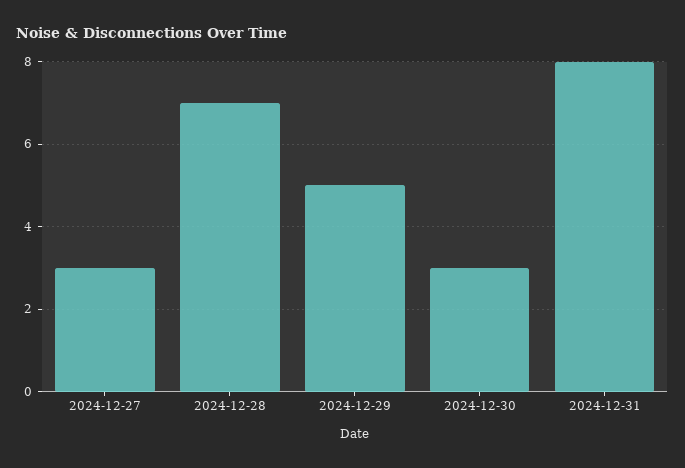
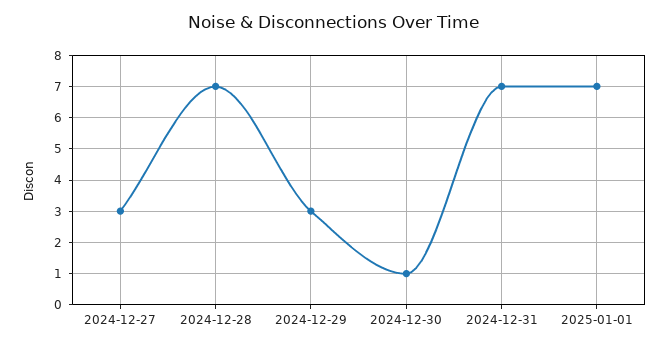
2024-12-29: 5 -> 3
2024-12-30: 3 -> 1
2024-12-31: 8 -> 7
2025-01-01: none -> 7

